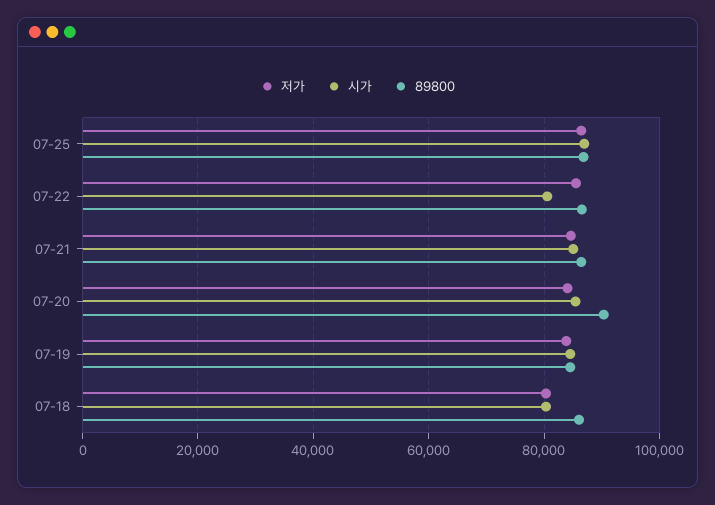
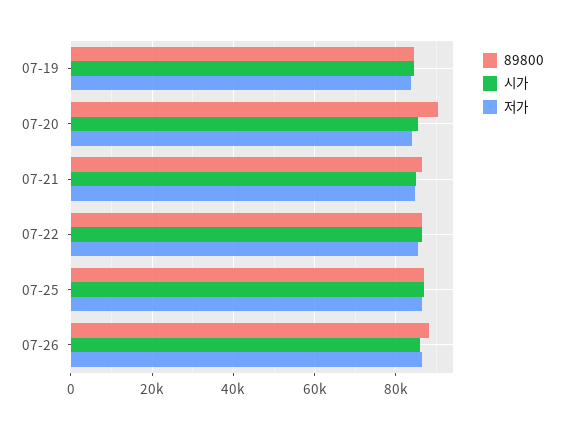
시가, 07-22: 80000 -> 86000
저가, 07-18: 80000 -> none
시가, 07-18: 80000 -> none
89800, 07-18: 86000 -> none
89800, 07-26: none -> 88000
시가, 07-26: none -> 86000
저가, 07-26: none -> 86000

